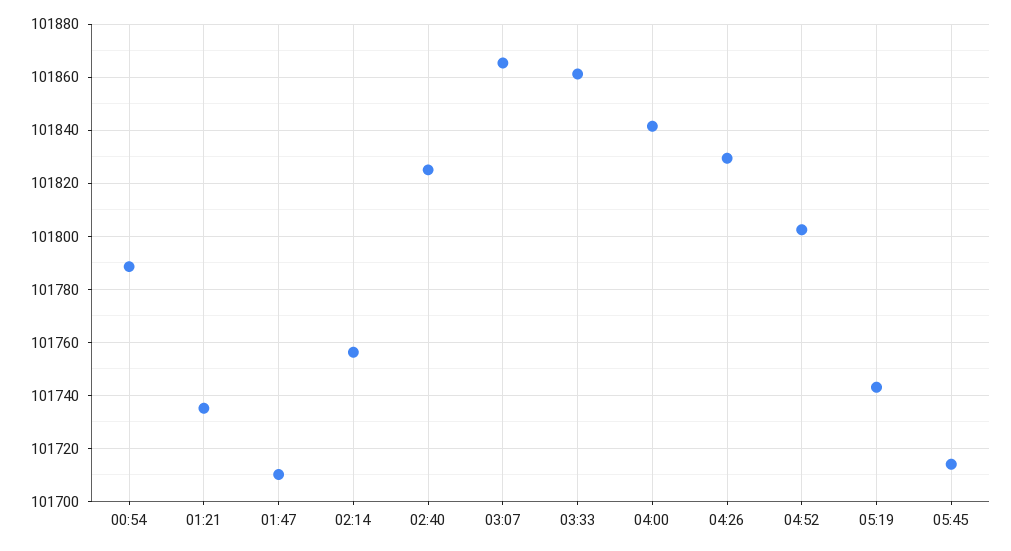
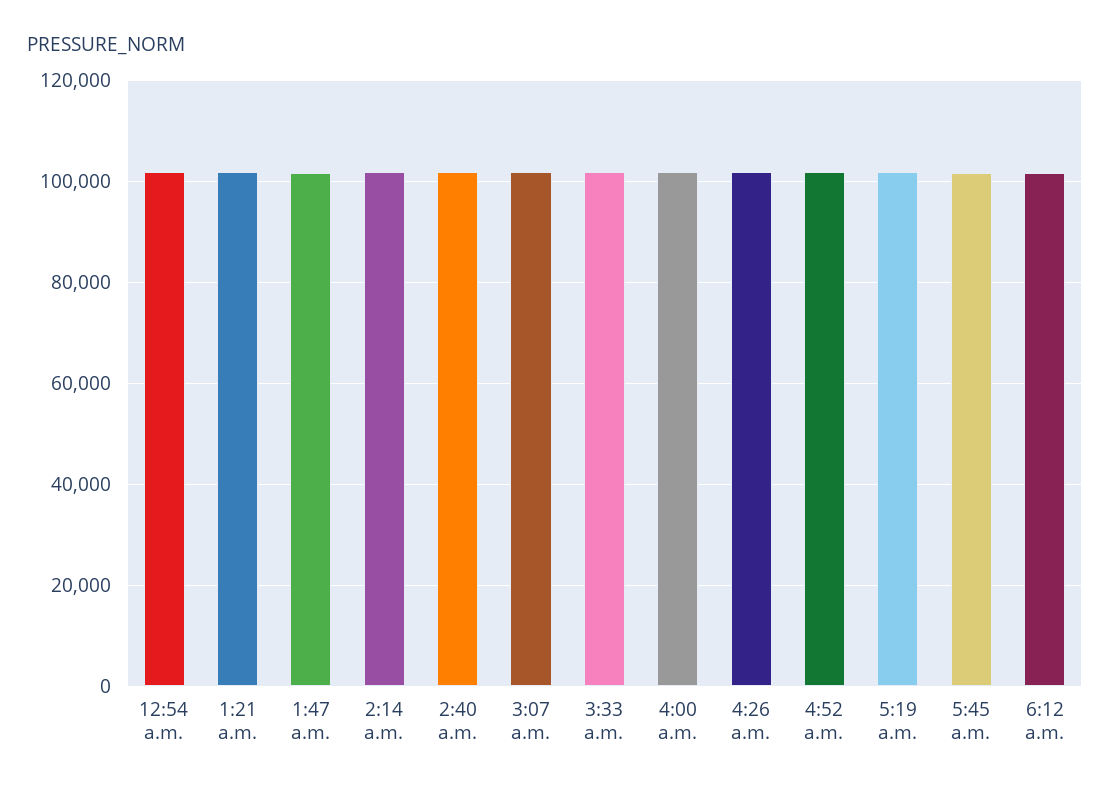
6:12 a.m.: none -> 102000

